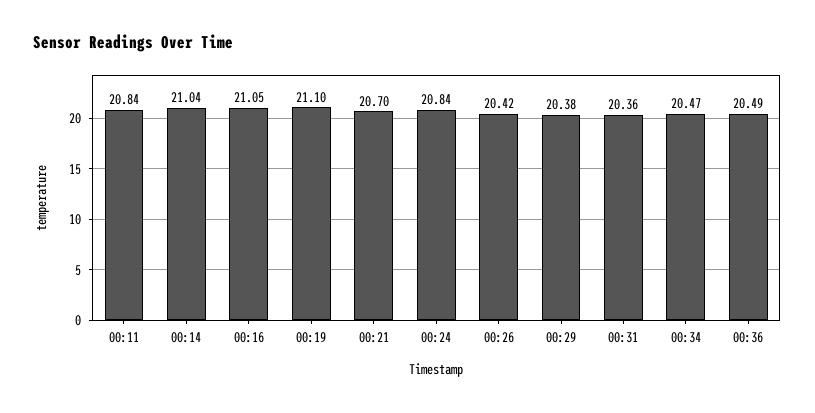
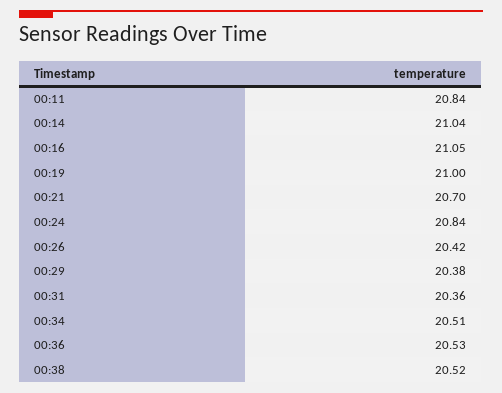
00:19: 21.1 -> 21
00:34: 20.47 -> 20.51
00:36: 20.49 -> 20.53
00:38: none -> 20.52

